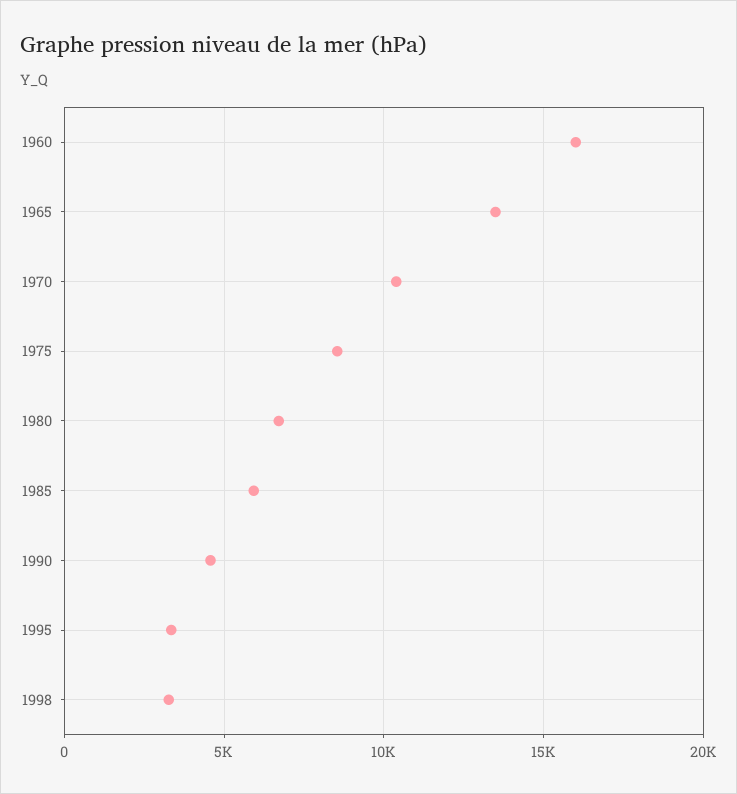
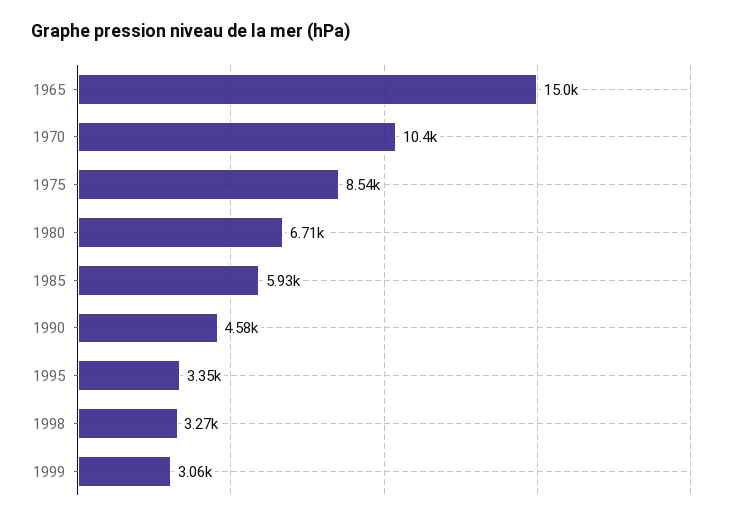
1960: 16000 -> none
1965: 13500 -> 15000
1999: none -> 3060

